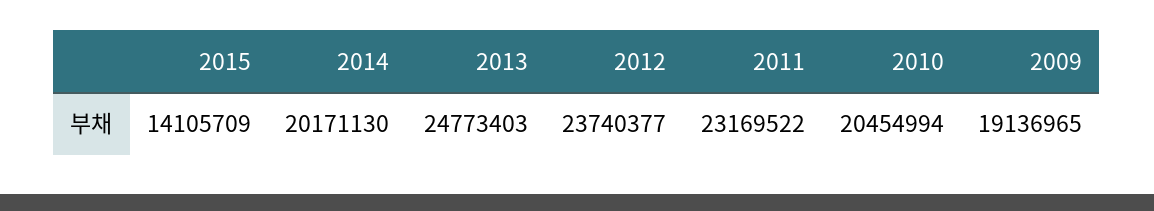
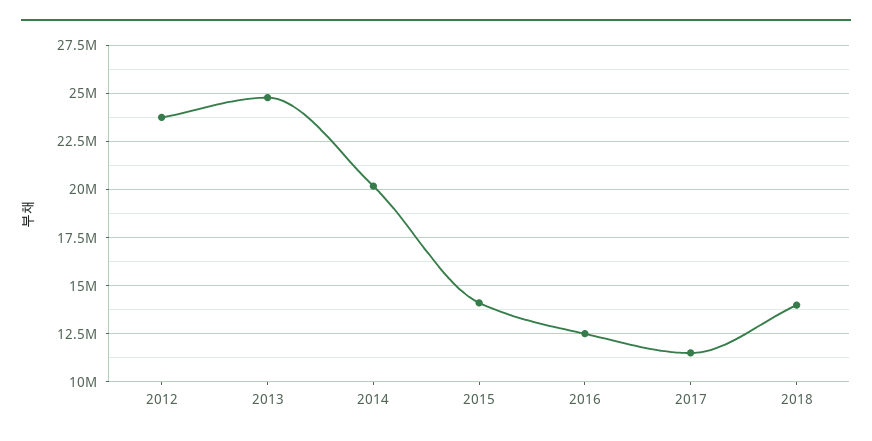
2011: 23169522 -> none
2010: 20454994 -> none
2009: 19136965 -> none
2016: none -> 12500000
2017: none -> 11500000
2018: none -> 14000000

